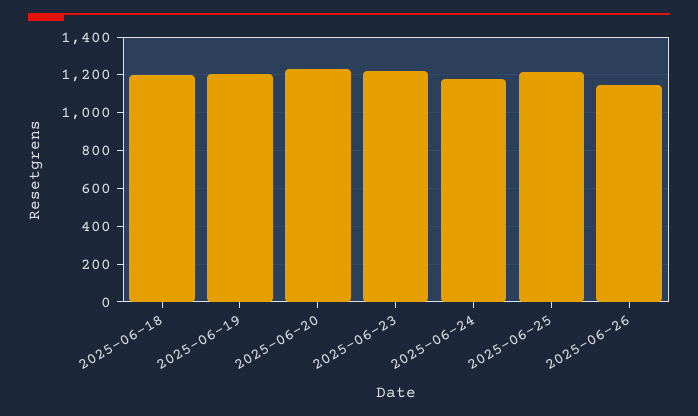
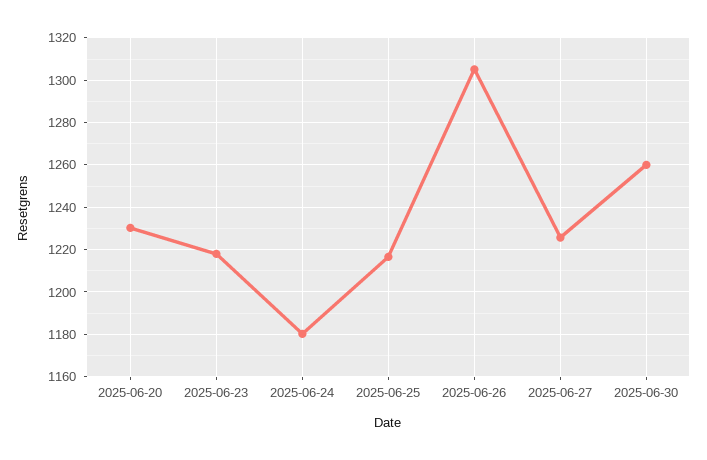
2025-06-18: 1200 -> none
2025-06-19: 1200 -> none
2025-06-26: 1150 -> 1305
2025-06-27: none -> 1225
2025-06-30: none -> 1260

